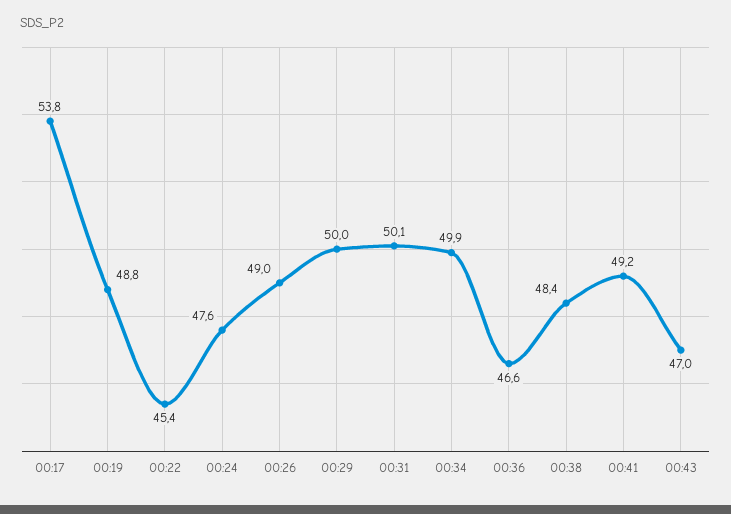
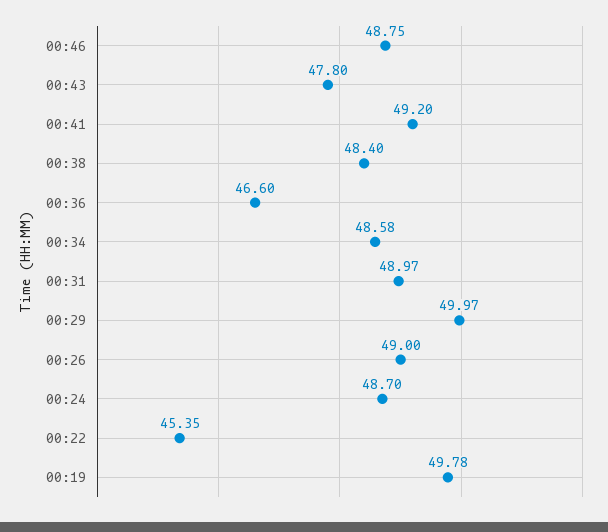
00:17: 53.8 -> none
00:19: 48.8 -> 49.78
00:24: 47.6 -> 48.7
00:31: 50.1 -> 48.97
00:34: 49.9 -> 48.58
00:43: 47 -> 47.8
00:46: none -> 48.75

